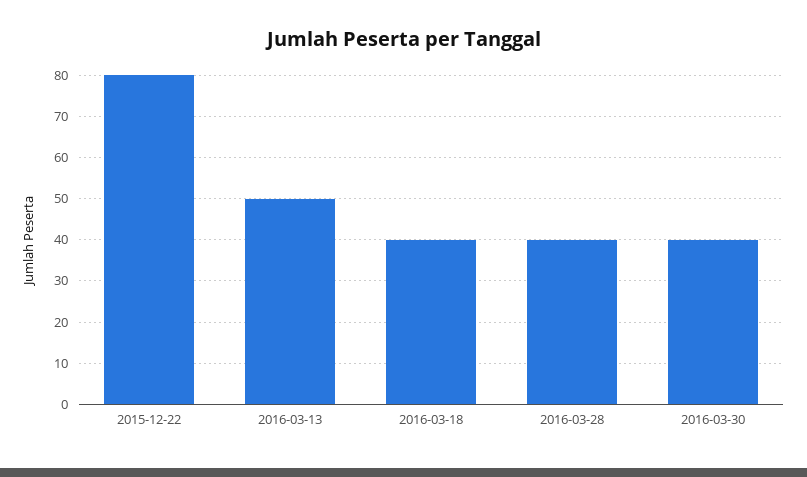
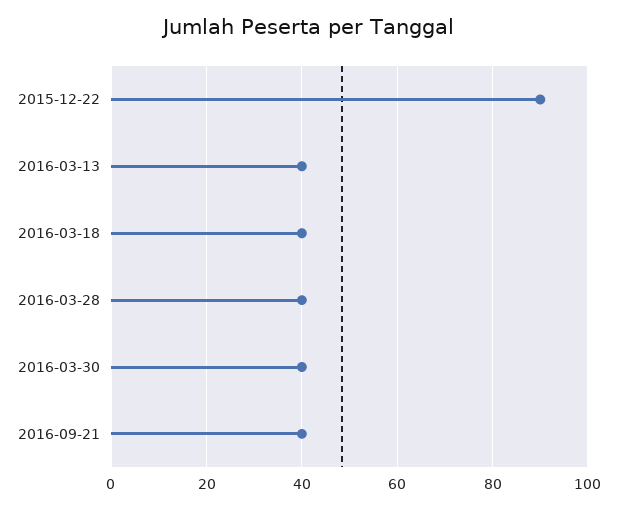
2015-12-22: 80 -> 90
2016-03-13: 50 -> 40
2016-09-21: none -> 40

